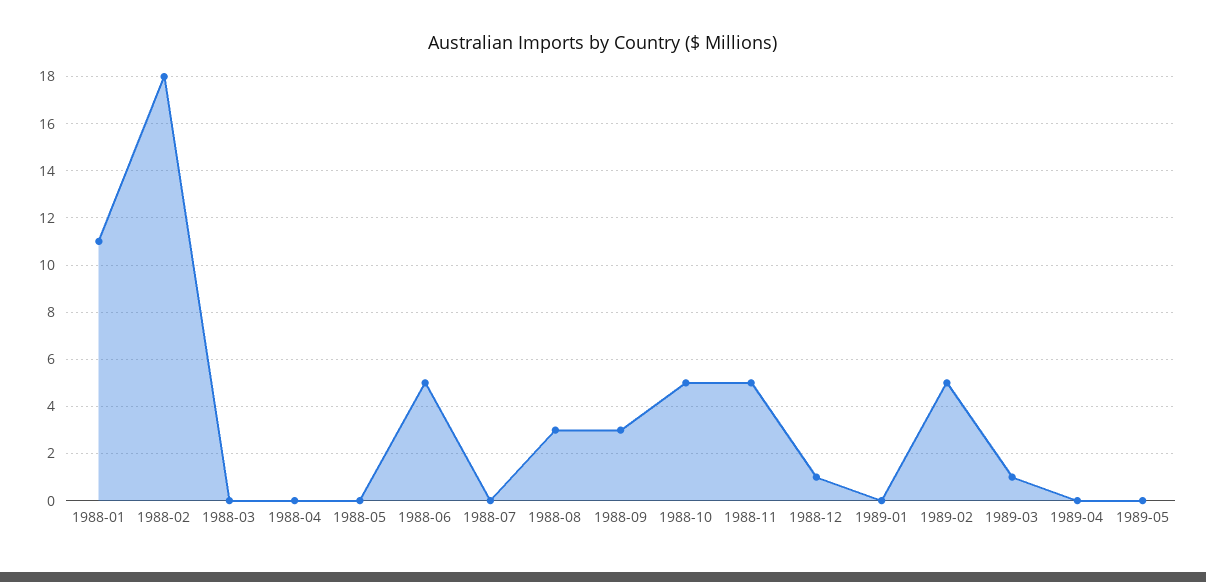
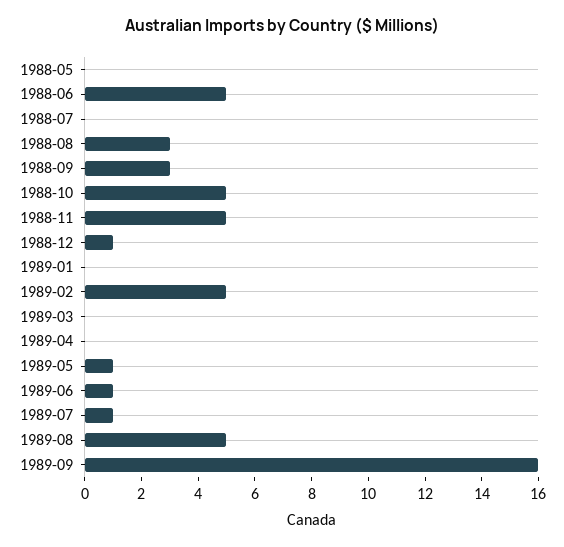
1988-01: 11 -> none
1988-02: 18 -> none
1988-03: 0 -> none
1988-04: 0 -> none
1989-03: 1 -> 0
1989-05: 0 -> 1
1989-06: none -> 1
1989-07: none -> 1
1989-08: none -> 5
1989-09: none -> 16

